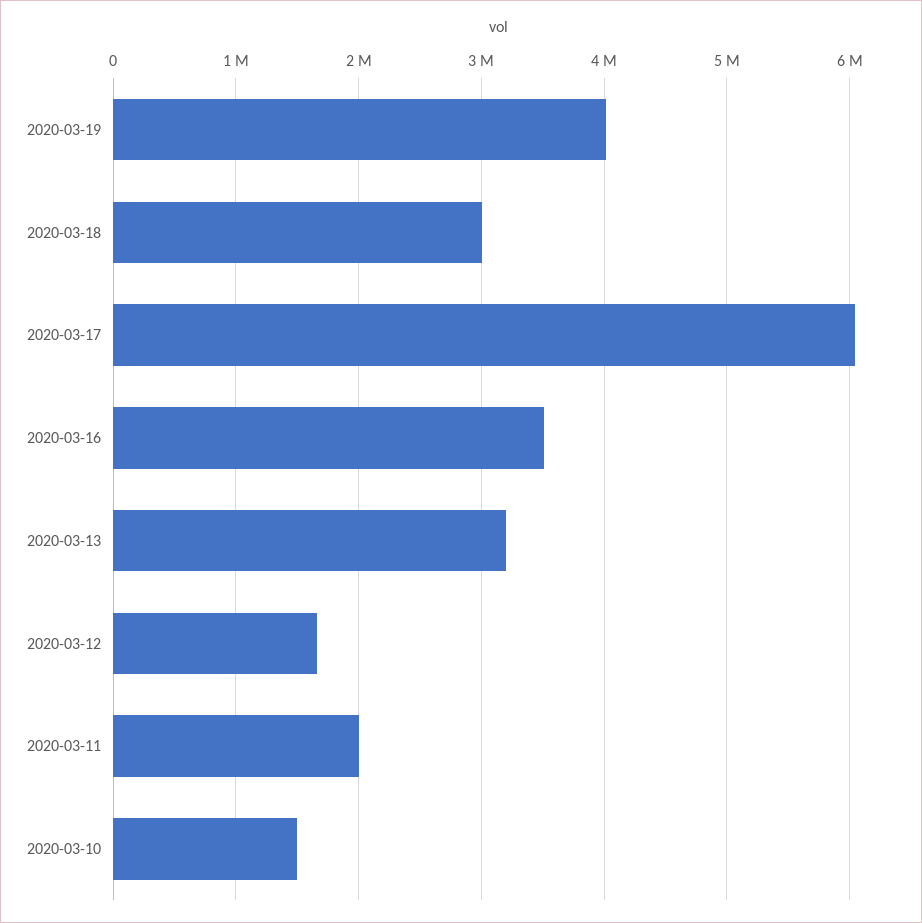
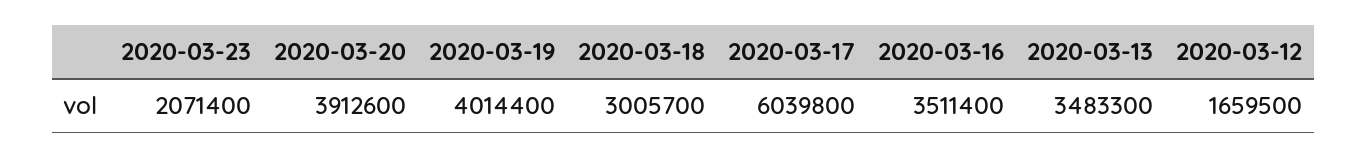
2020-03-13: 3200000 -> 3483300
2020-03-11: 2000000 -> none
2020-03-10: 1500000 -> none
2020-03-23: none -> 2071400
2020-03-20: none -> 3912600

